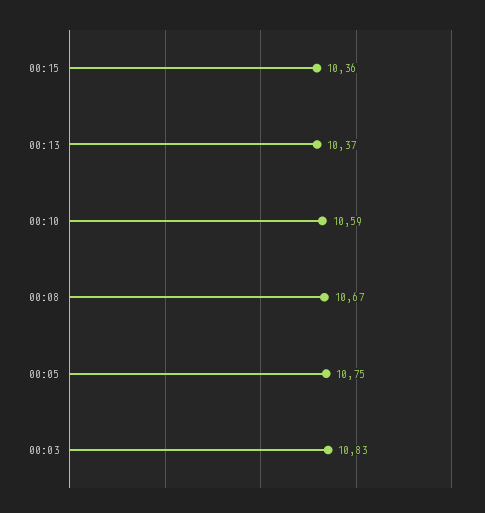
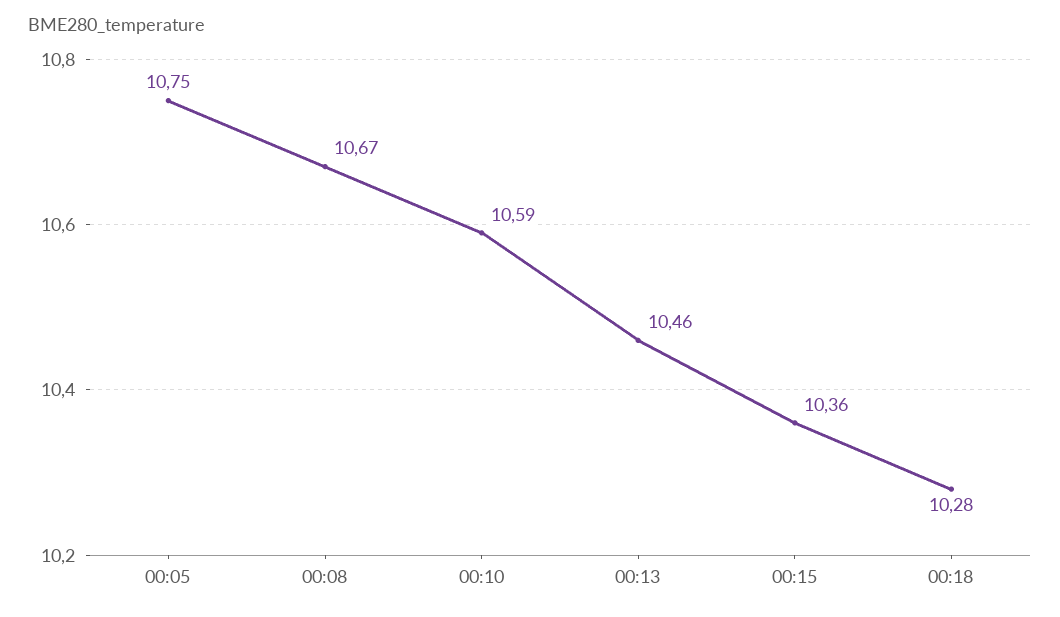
00:13: 10.37 -> 10.46
00:03: 10.83 -> none
00:18: none -> 10.28

